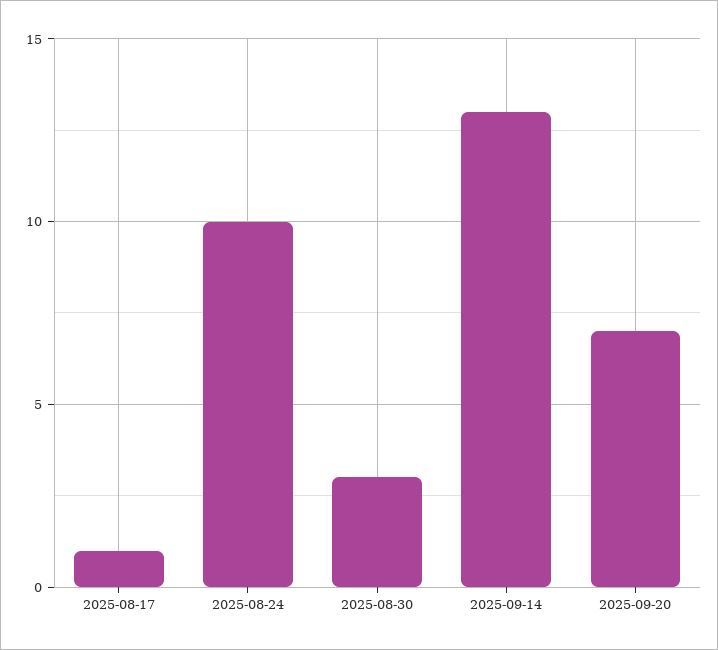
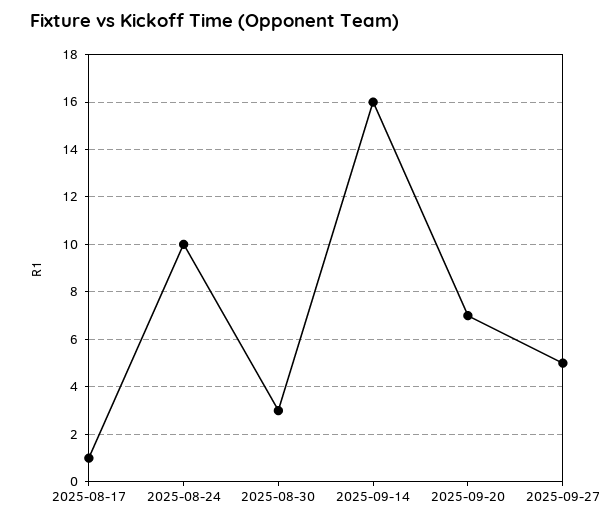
2025-09-14: 13 -> 16
2025-09-27: none -> 5

